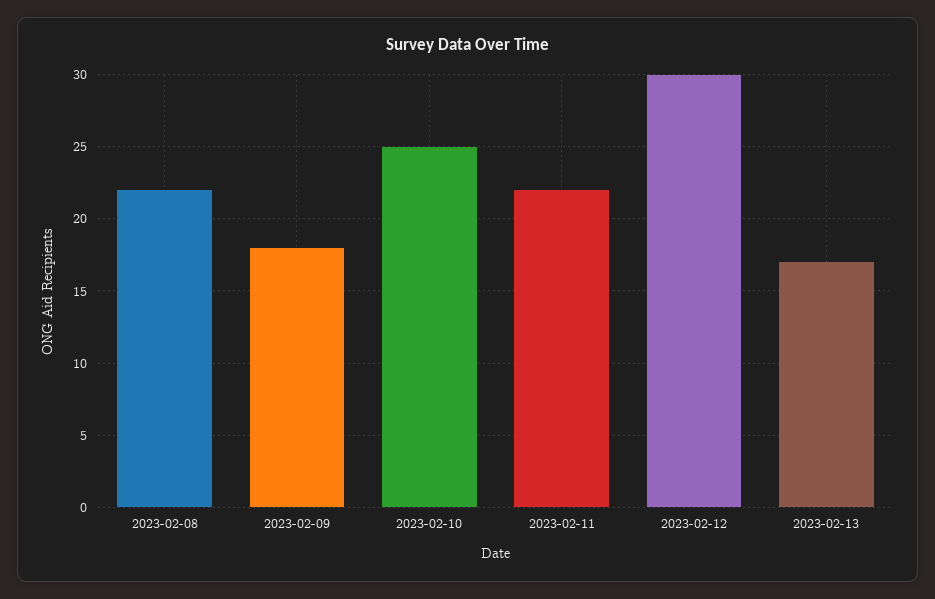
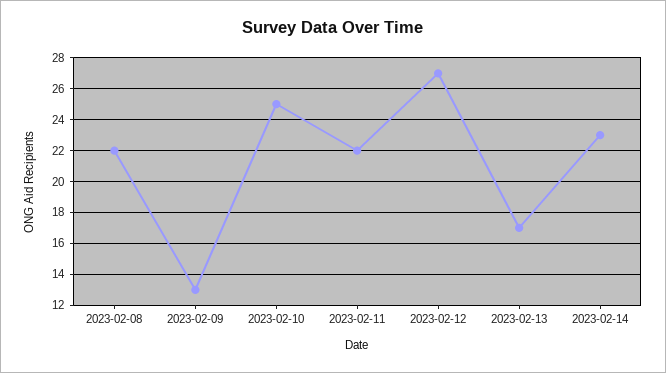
2023-02-09: 18 -> 13
2023-02-12: 30 -> 27
2023-02-14: none -> 23

